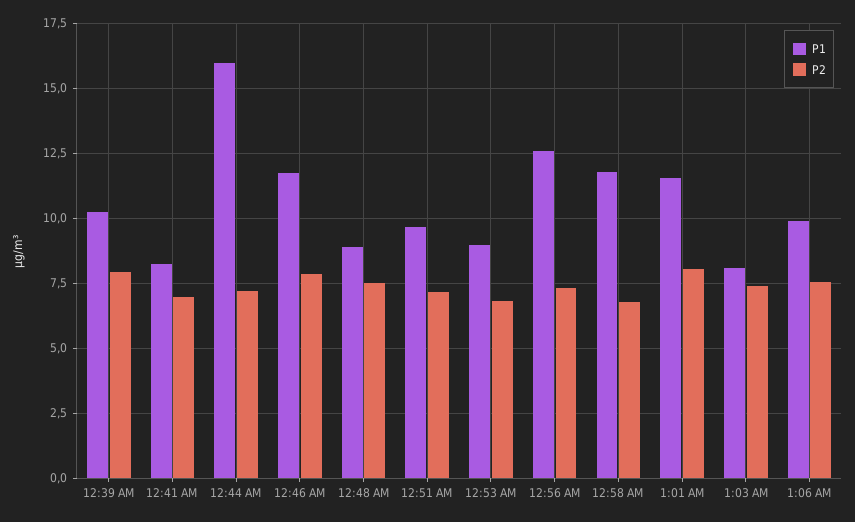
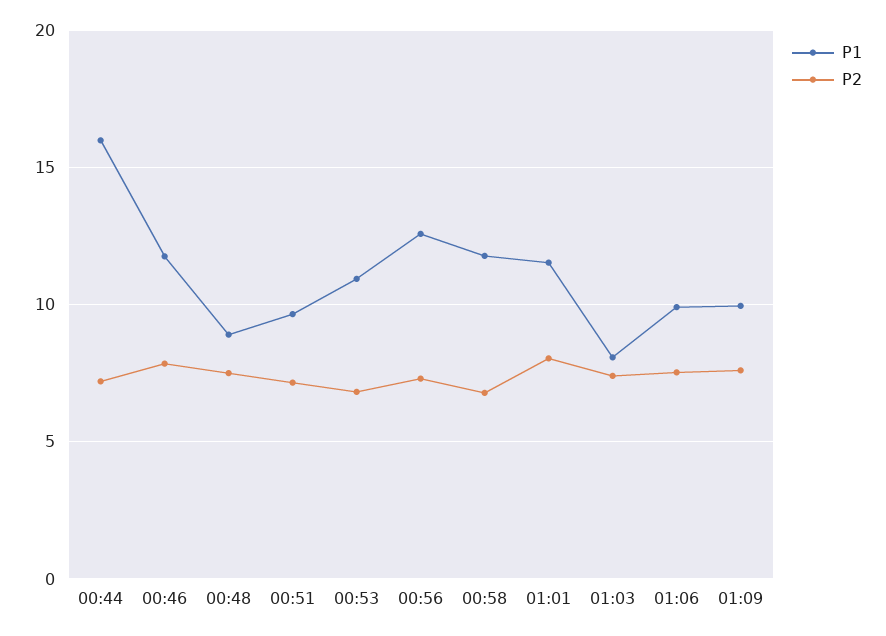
P1, 12:39 AM: 10.25 -> none
P2, 12:39 AM: 8 -> none
P1, 12:41 AM: 8.25 -> none
P2, 12:41 AM: 7 -> none
P1, 12:53 AM: 9 -> 11
P1, 01:09: none -> 10
P2, 01:09: none -> 7.5

